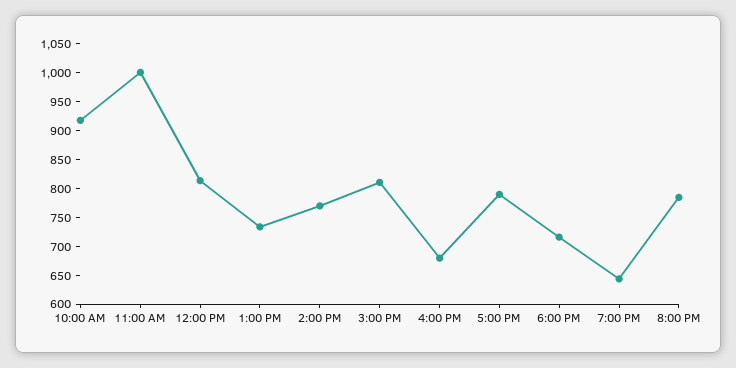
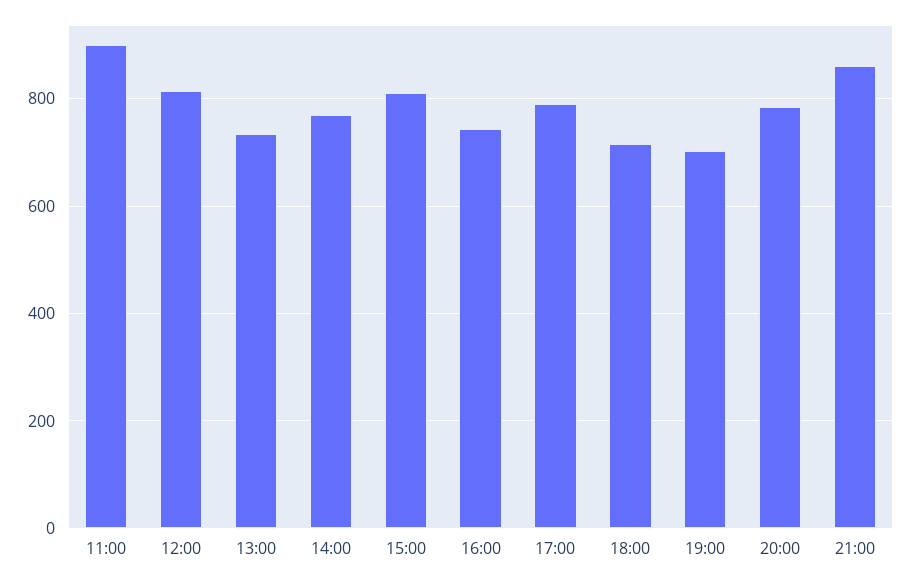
10:00 AM: 925 -> none
11:00 AM: 1000 -> 900
4:00 PM: 675 -> 740
7:00 PM: 650 -> 700
21:00: none -> 860

